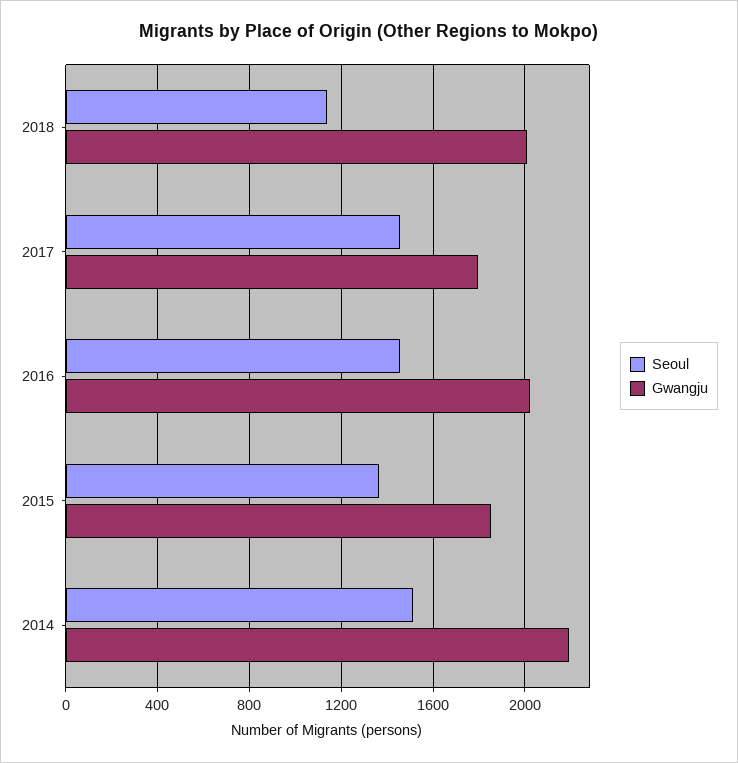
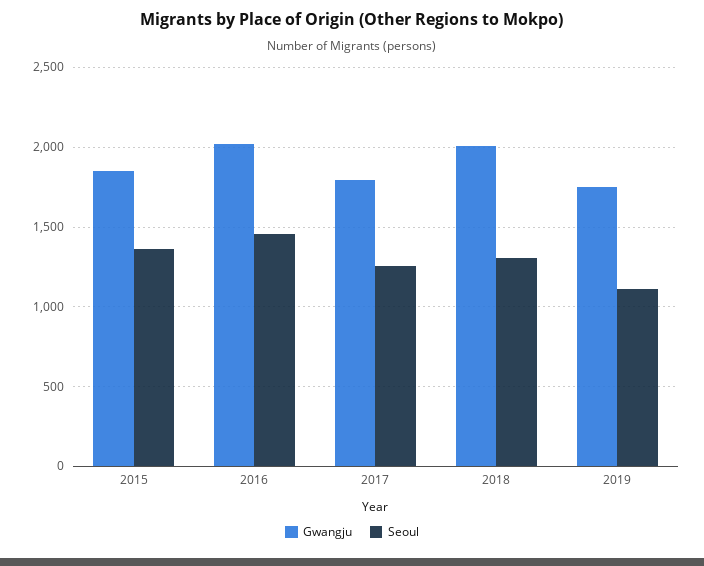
Seoul, 2018: 1150 -> 1300
Seoul, 2017: 1450 -> 1250
Seoul, 2014: 1500 -> none
Gwangju, 2014: 2200 -> none
Gwangju, 2019: none -> 1750
Seoul, 2019: none -> 1100

